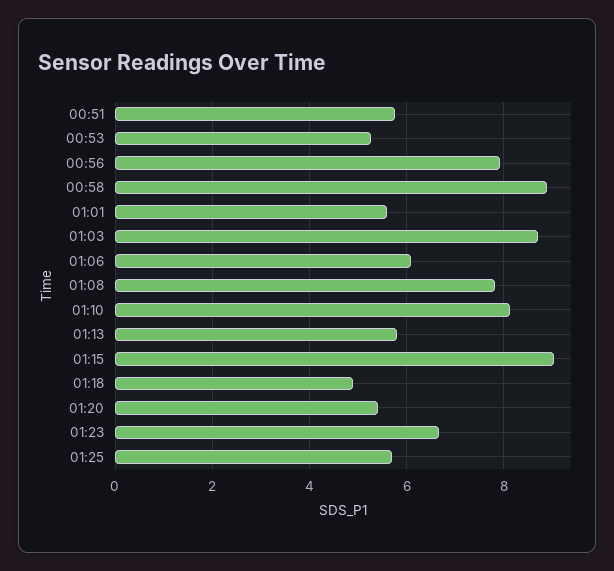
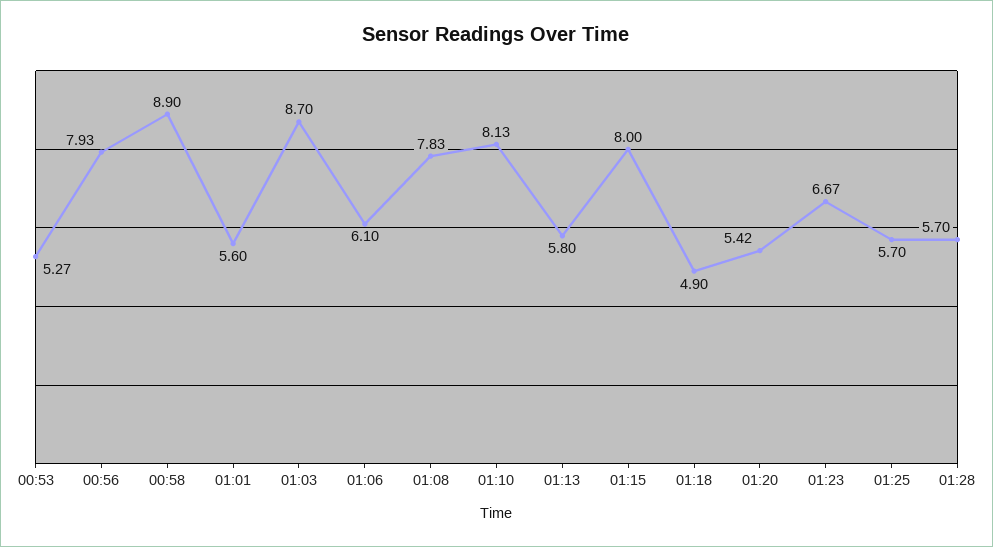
00:51: 5.8 -> none
01:15: 9 -> 8
01:28: none -> 5.7

